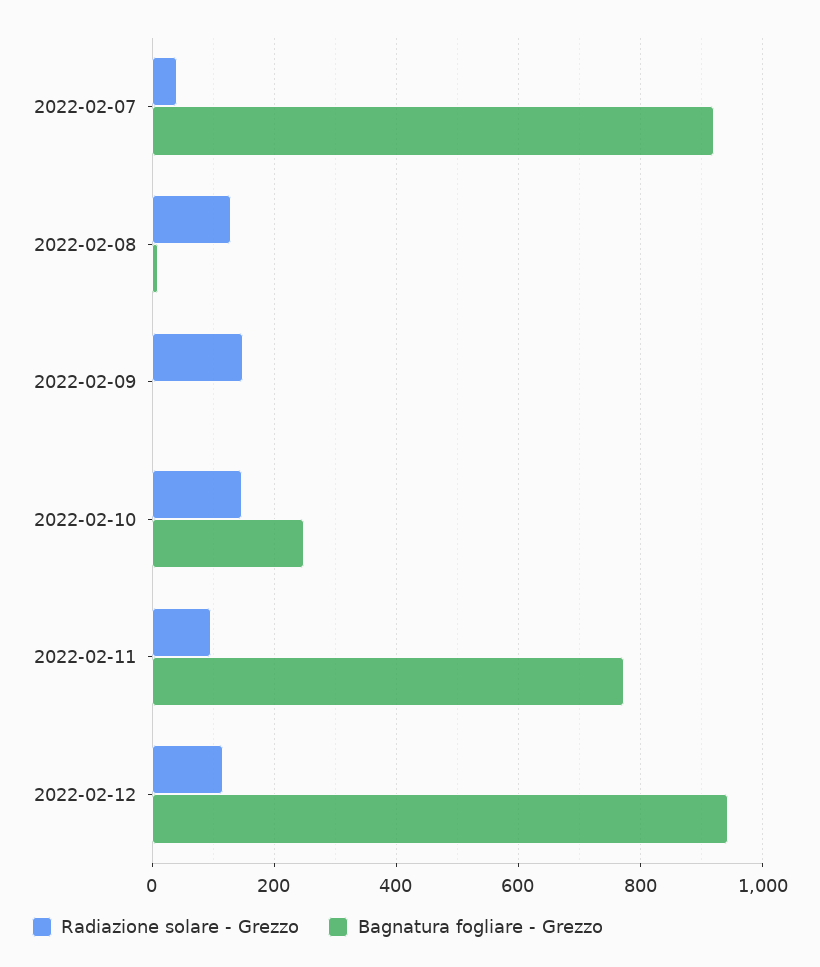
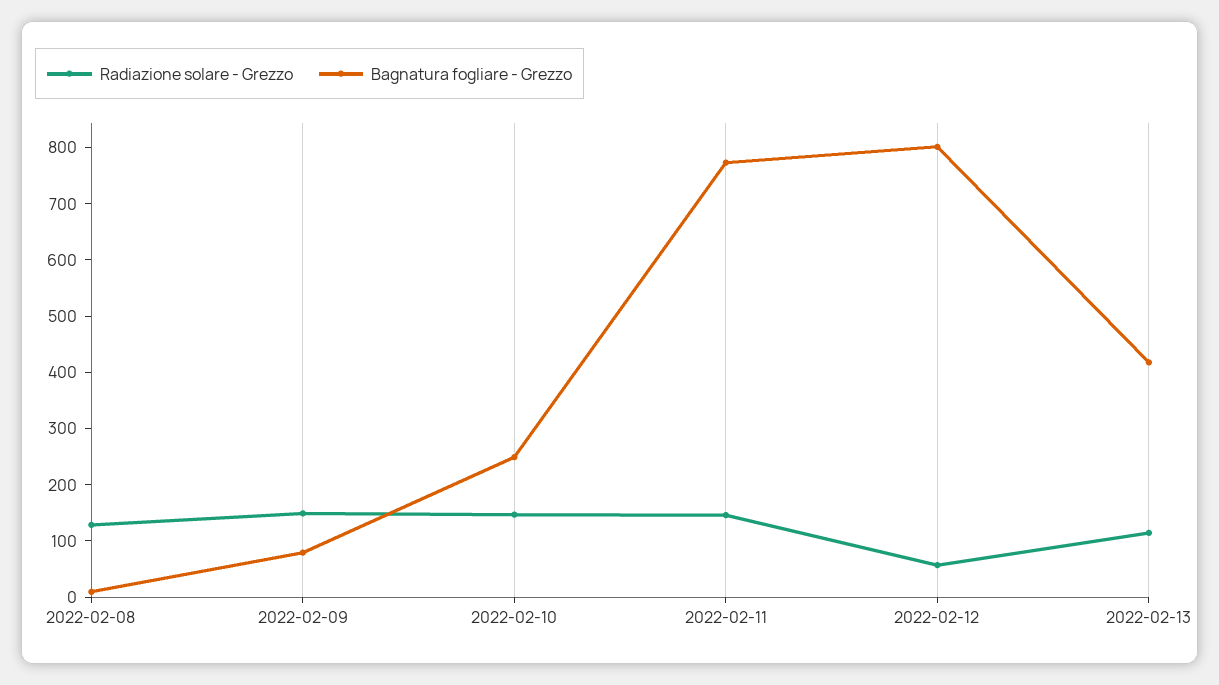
Radiazione solare - Grezzo, 2022-02-07: 40 -> none
Bagnatura fogliare - Grezzo, 2022-02-07: 920 -> none
Bagnatura fogliare - Grezzo, 2022-02-09: 0 -> 80
Radiazione solare - Grezzo, 2022-02-11: 100 -> 140
Radiazione solare - Grezzo, 2022-02-12: 120 -> 60
Bagnatura fogliare - Grezzo, 2022-02-12: 940 -> 800
Radiazione solare - Grezzo, 2022-02-13: none -> 120
Bagnatura fogliare - Grezzo, 2022-02-13: none -> 420

